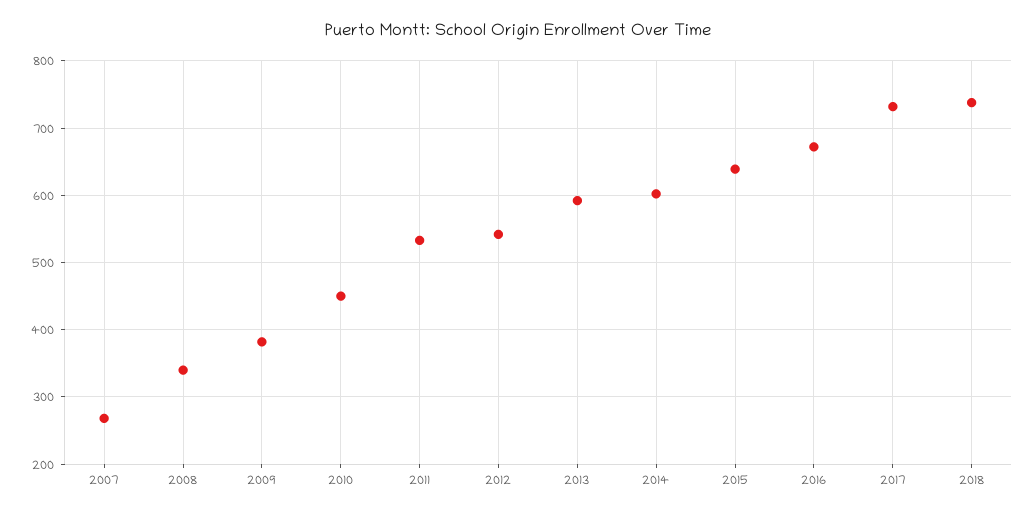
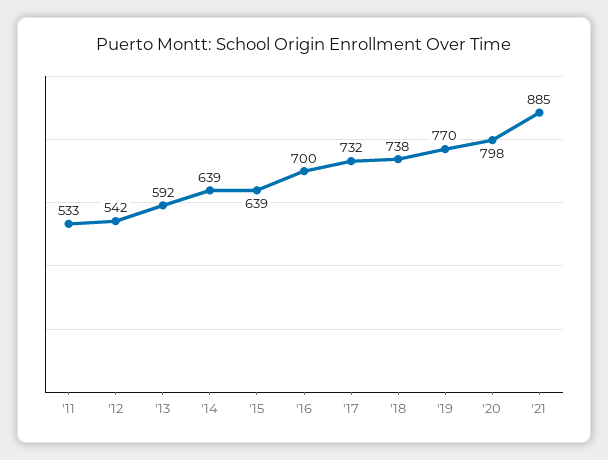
2007: 270 -> none
2008: 340 -> none
2009: 380 -> none
2010: 450 -> none
2014: 600 -> 639
2016: 670 -> 700
'19: none -> 770
'20: none -> 798
'21: none -> 885

